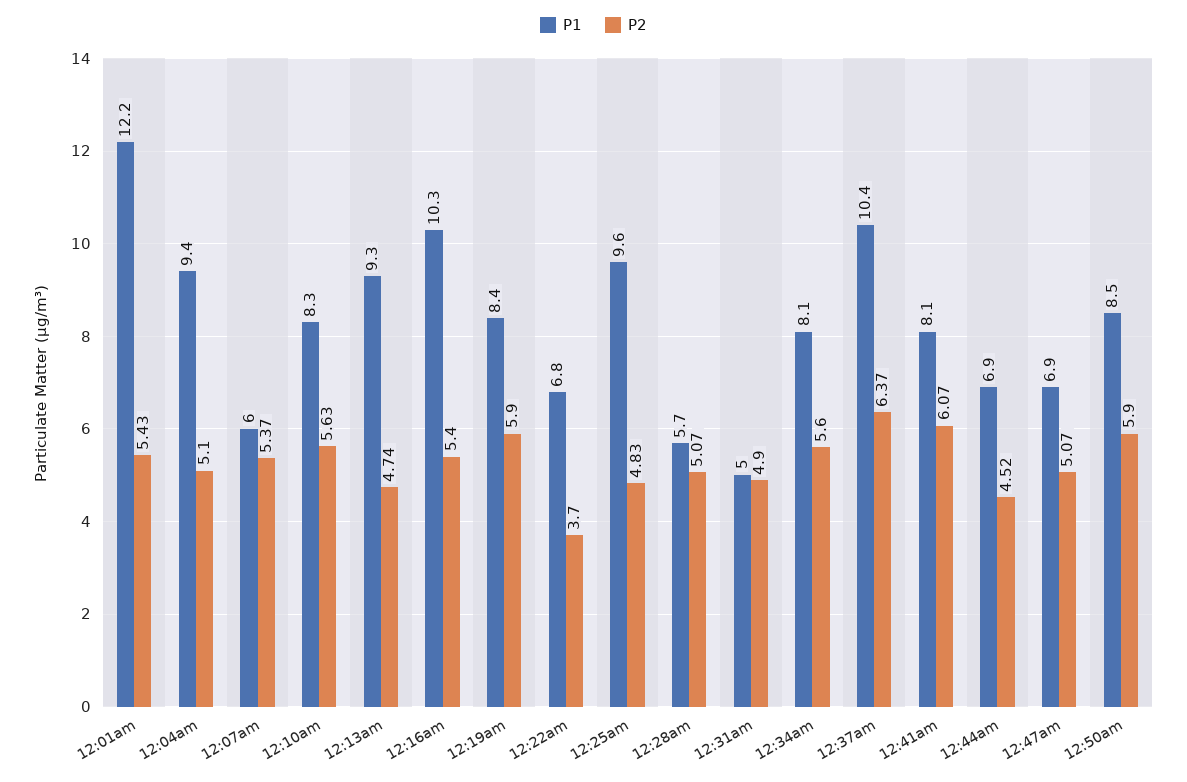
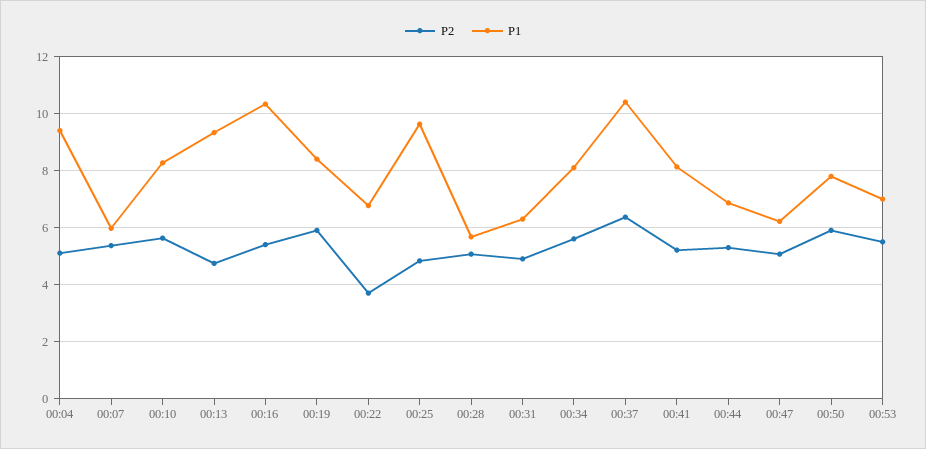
P1, 12:01am: 12.2 -> none
P2, 12:01am: 5.43 -> none
P1, 12:31am: 5 -> 6.25
P2, 12:41am: 6.07 -> 5.25
P2, 12:44am: 4.52 -> 5.25
P1, 12:47am: 6.9 -> 6.25
P1, 12:50am: 8.5 -> 7.75
P2, 00:53: none -> 5.5
P1, 00:53: none -> 7

